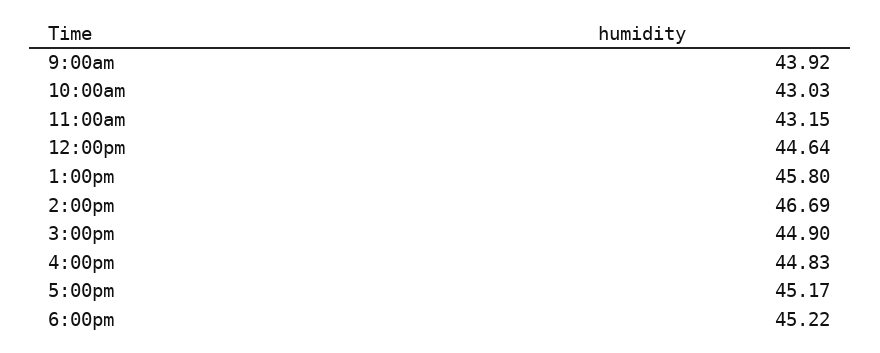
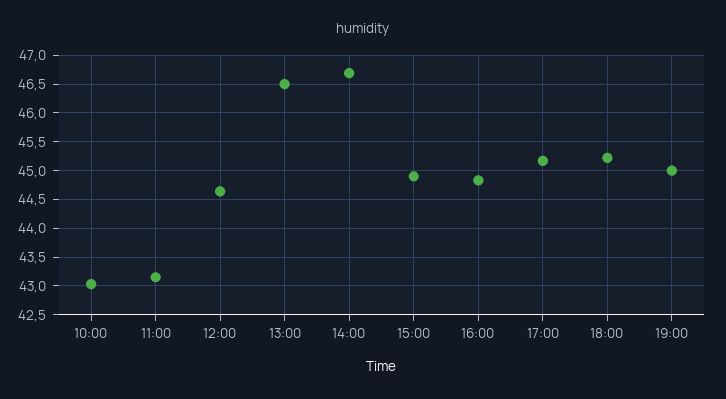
9:00am: 43.92 -> none
1:00pm: 45.8 -> 46.5
19:00: none -> 45

